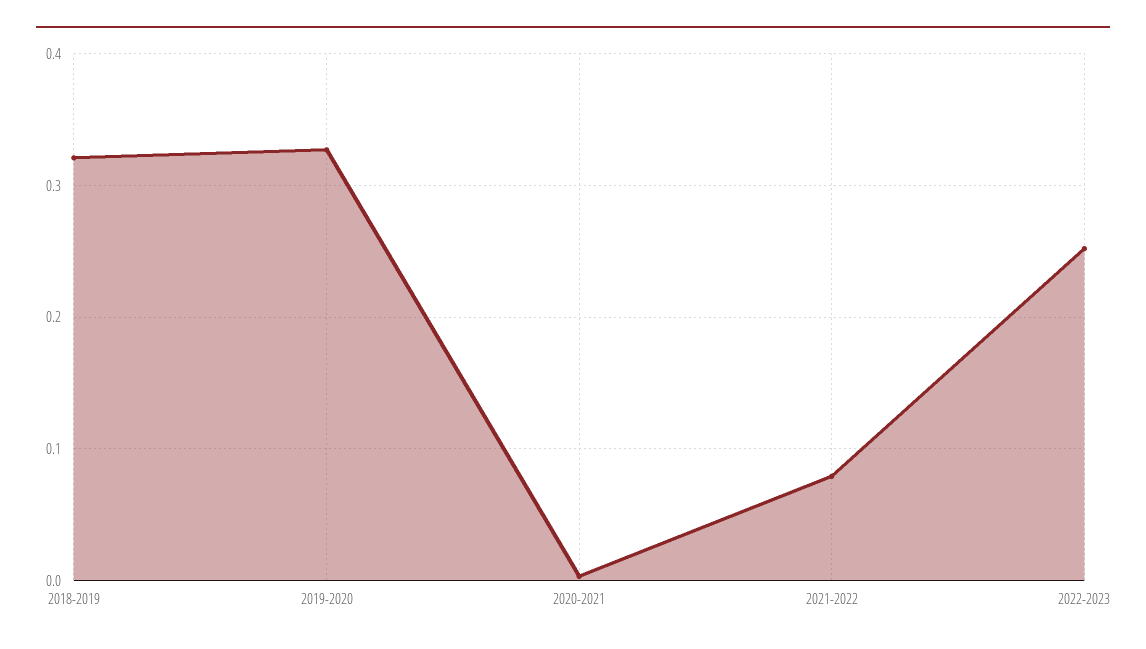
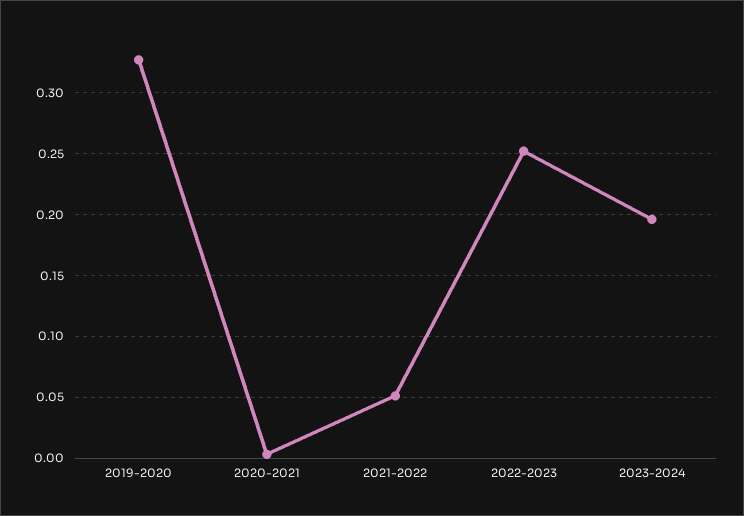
2018-2019: 0.32 -> none
2021-2022: 0.08 -> 0.05
2023-2024: none -> 0.195

